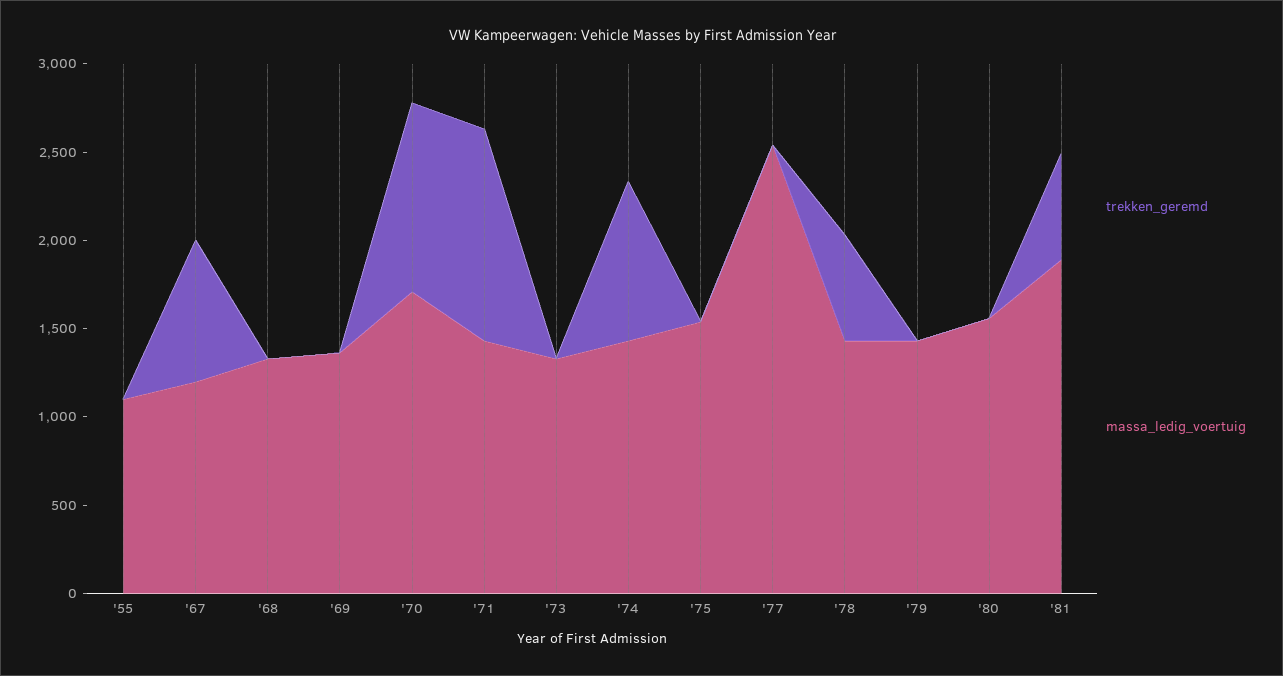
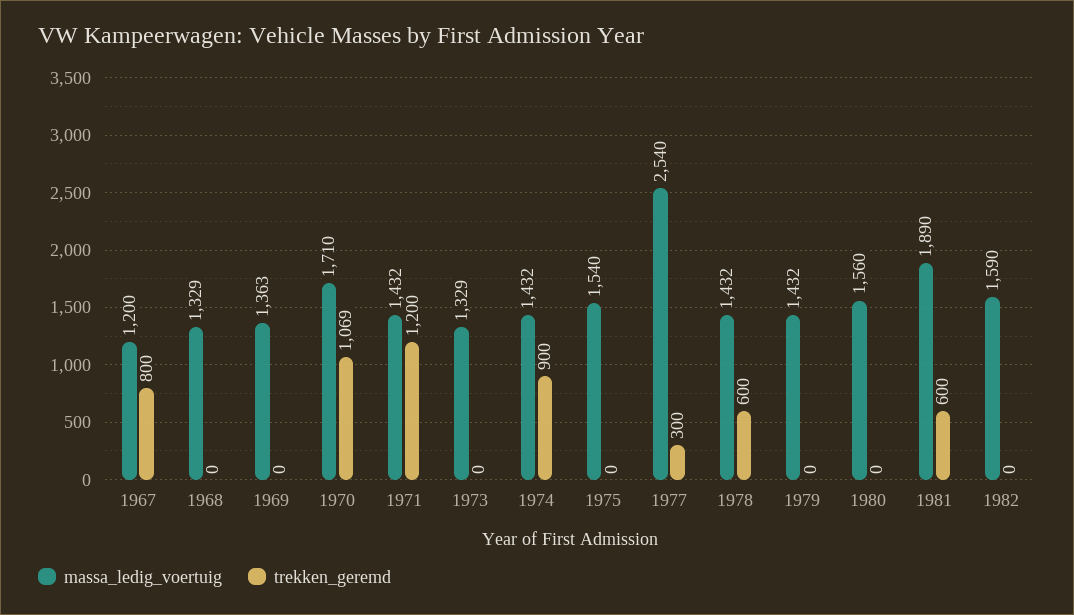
trekken_geremd, '55: 0 -> none
massa_ledig_voertuig, '55: 1100 -> none
trekken_geremd, '77: 0 -> 300
massa_ledig_voertuig, 1982: none -> 1590
trekken_geremd, 1982: none -> 0

